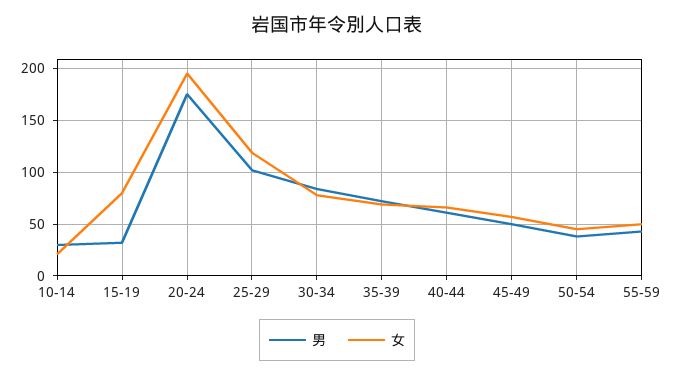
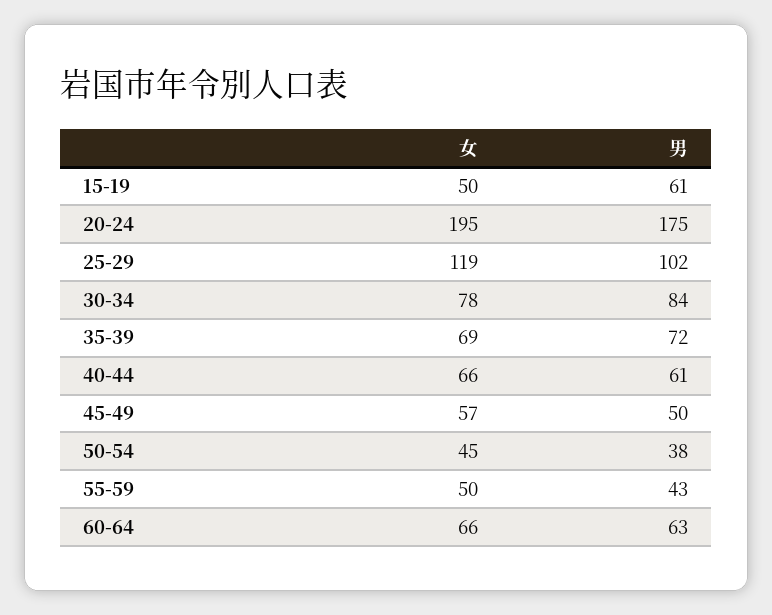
男, 10-14: 30 -> none
女, 10-14: 20 -> none
男, 15-19: 30 -> 61
女, 15-19: 80 -> 50
女, 60-64: none -> 66
男, 60-64: none -> 63

